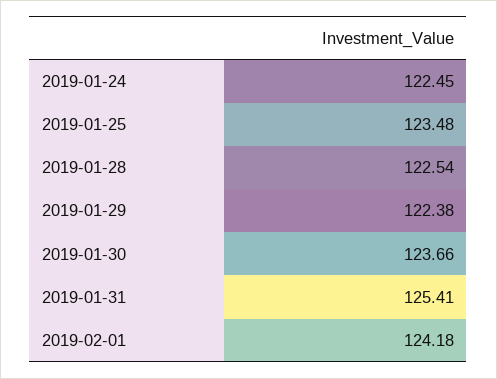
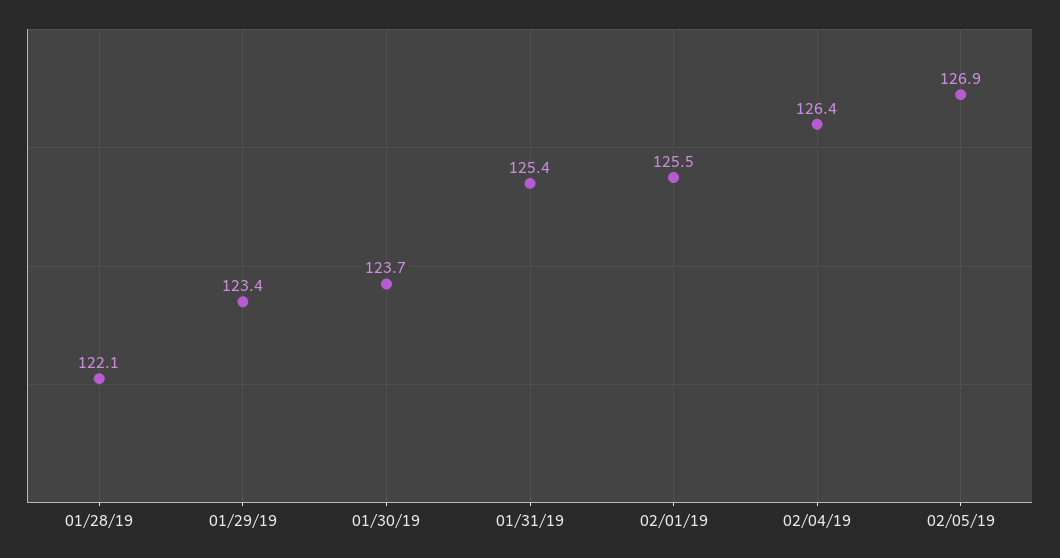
2019-01-24: 122.45 -> none
2019-01-25: 123.48 -> none
2019-01-28: 122.54 -> 122.1
2019-01-29: 122.38 -> 123.4
2019-02-01: 124.18 -> 125.5
02/04/19: none -> 126.4
02/05/19: none -> 126.9

